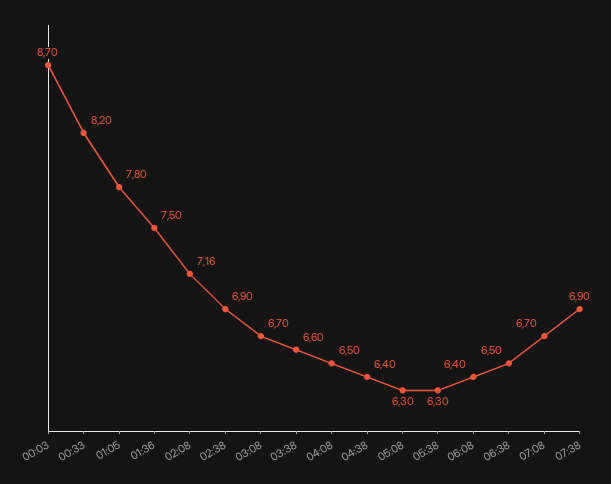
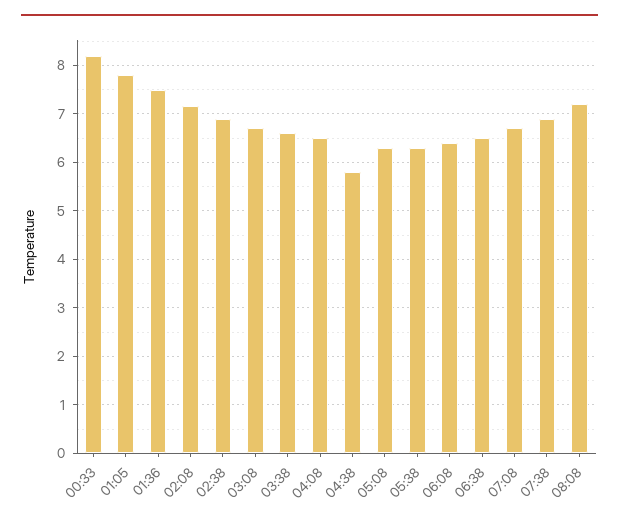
00:03: 8.7 -> none
04:38: 6.4 -> 5.8
08:08: none -> 7.2

